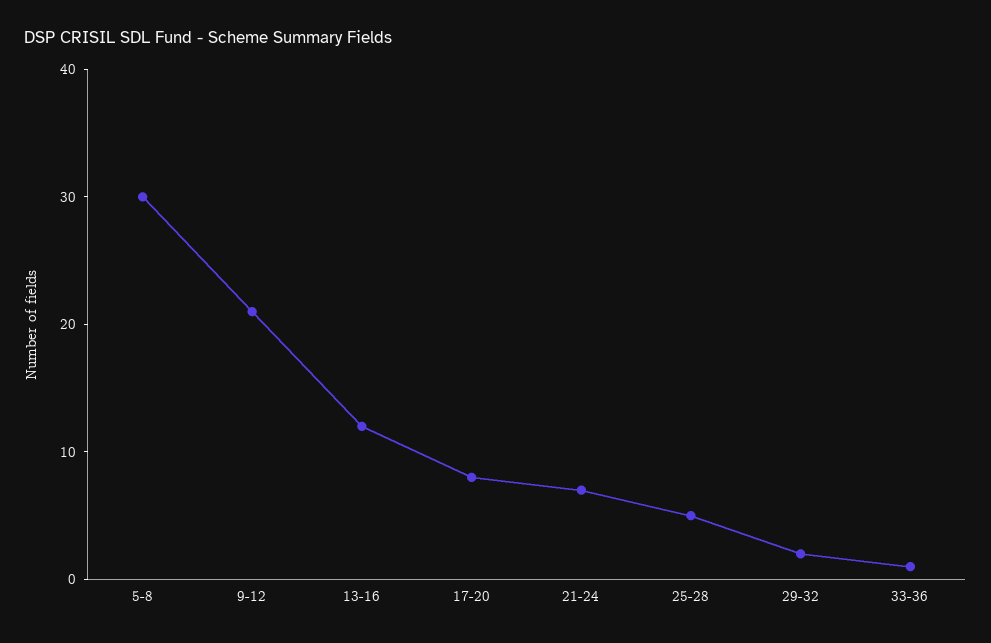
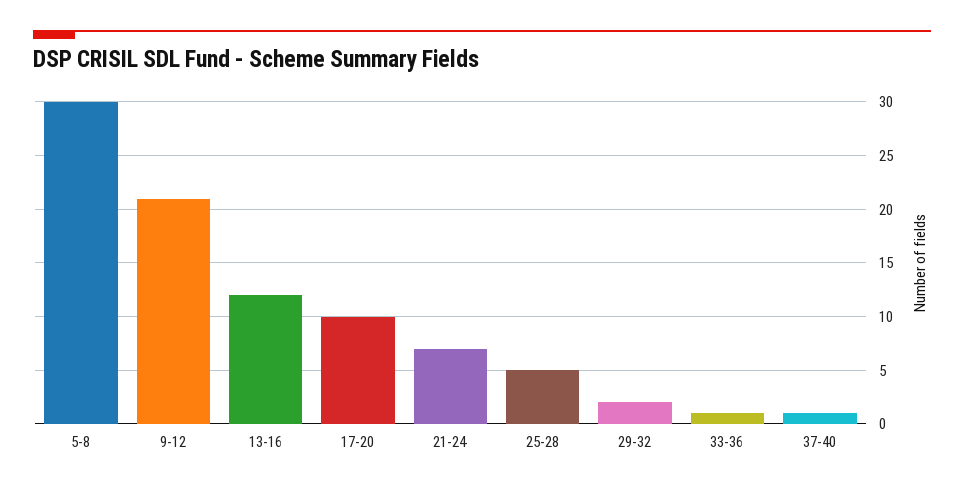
17-20: 8 -> 10
37-40: none -> 1

